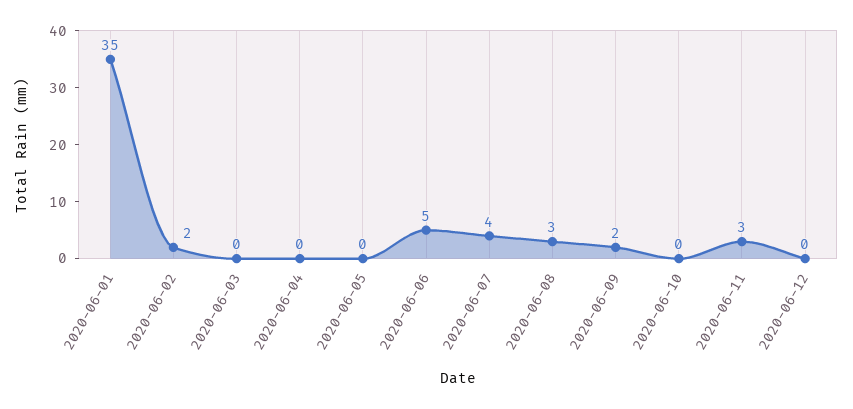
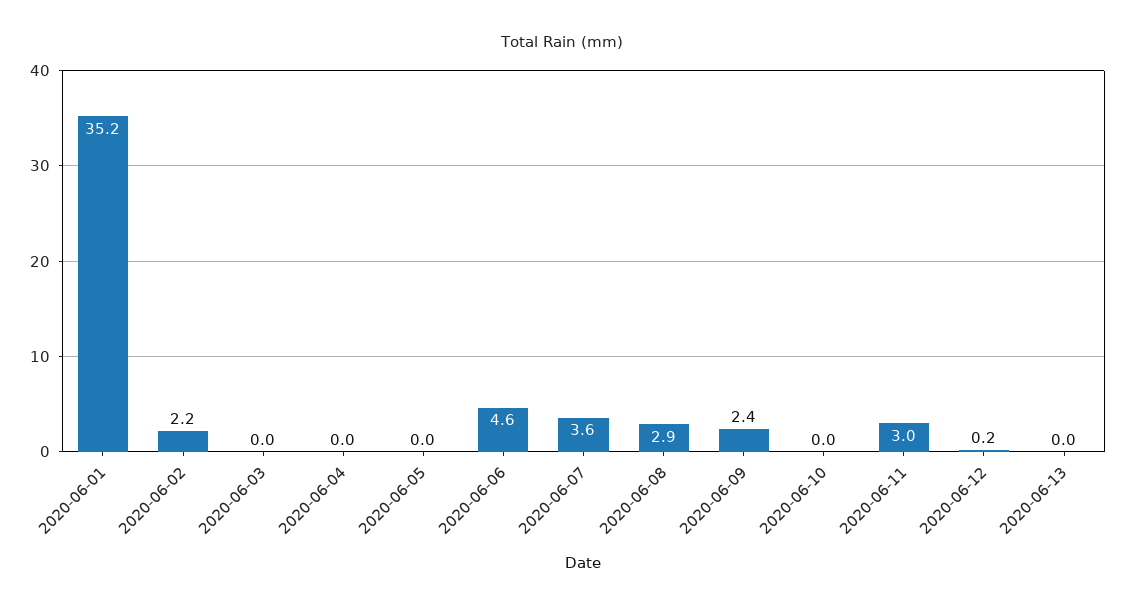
2020-06-13: none -> 0

